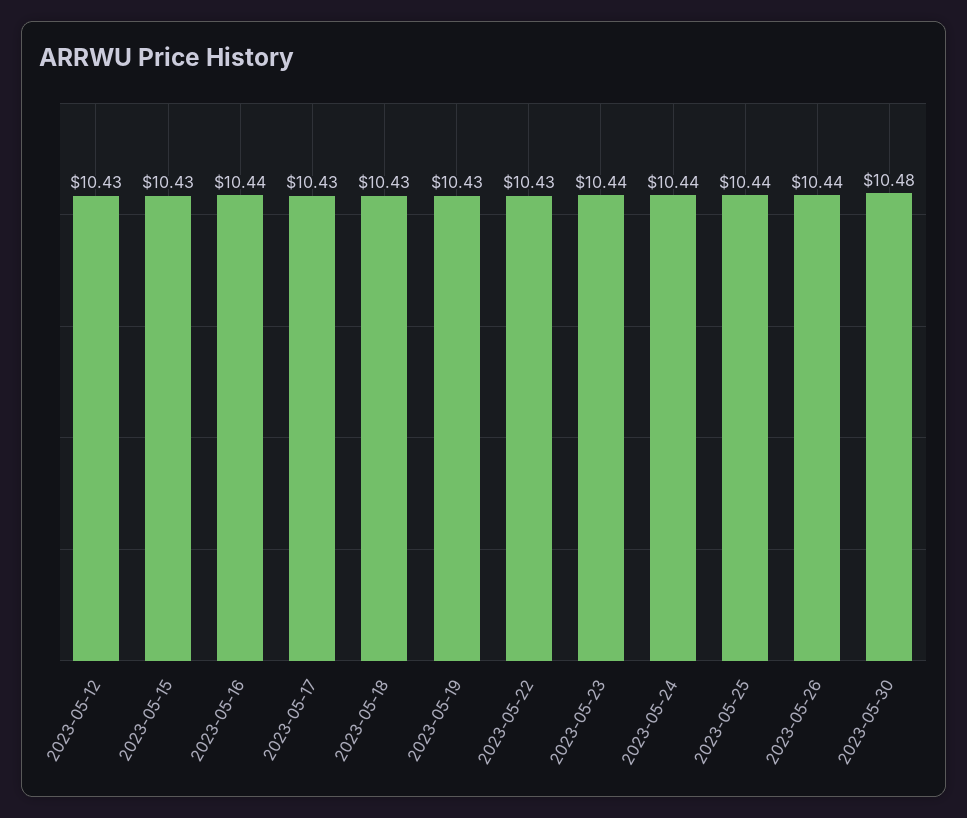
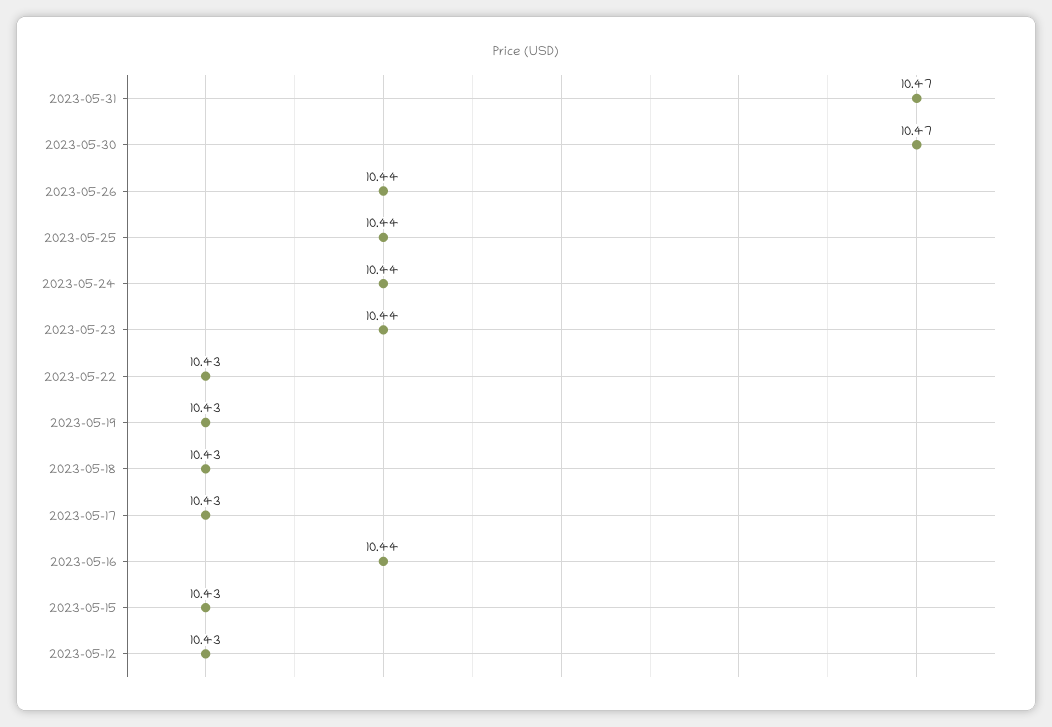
2023-05-30: 10.48 -> 10.47
2023-05-31: none -> 10.47

